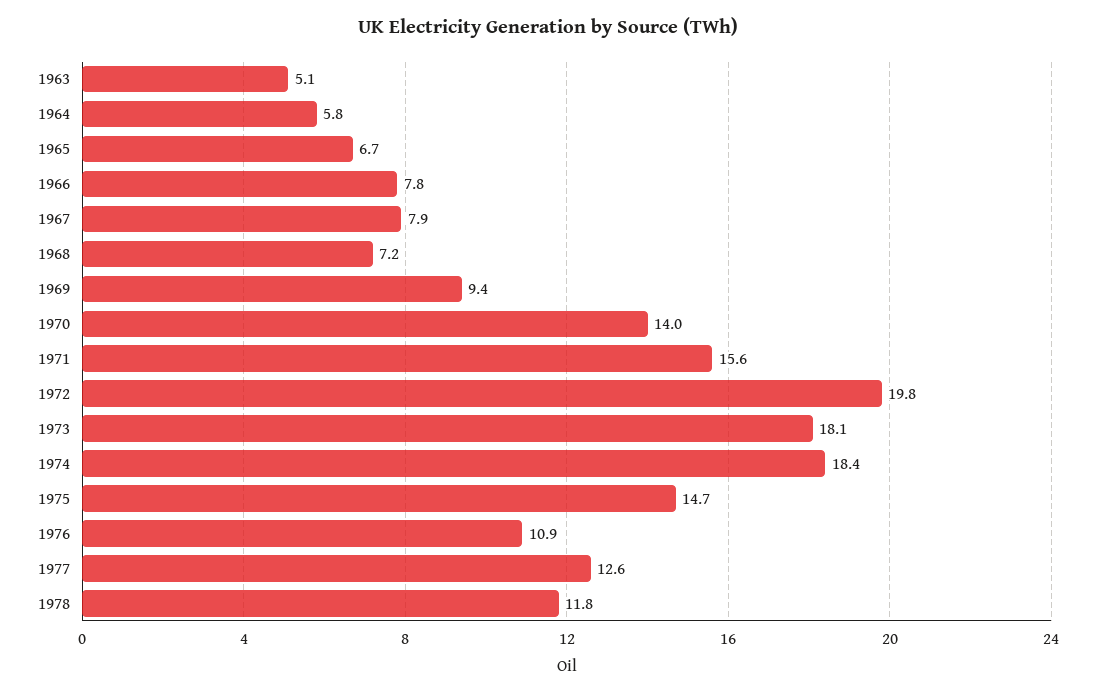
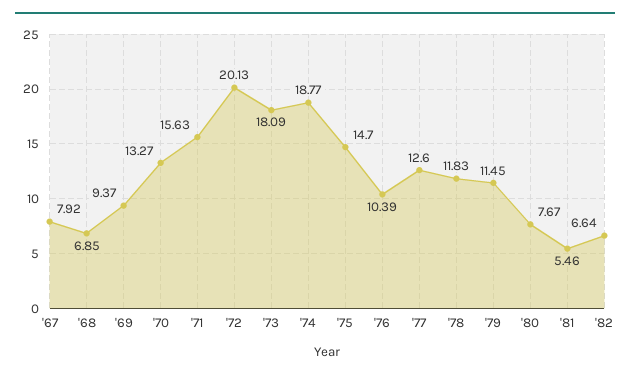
1963: 5.1 -> none
1964: 5.8 -> none
1965: 6.7 -> none
1966: 7.8 -> none
1968: 7.2 -> 6.85
1970: 14 -> 13.27
1972: 19.8 -> 20.13
1974: 18.4 -> 18.77
1976: 10.9 -> 10.39
'79: none -> 11.45
'80: none -> 7.67
'81: none -> 5.46
'82: none -> 6.64

